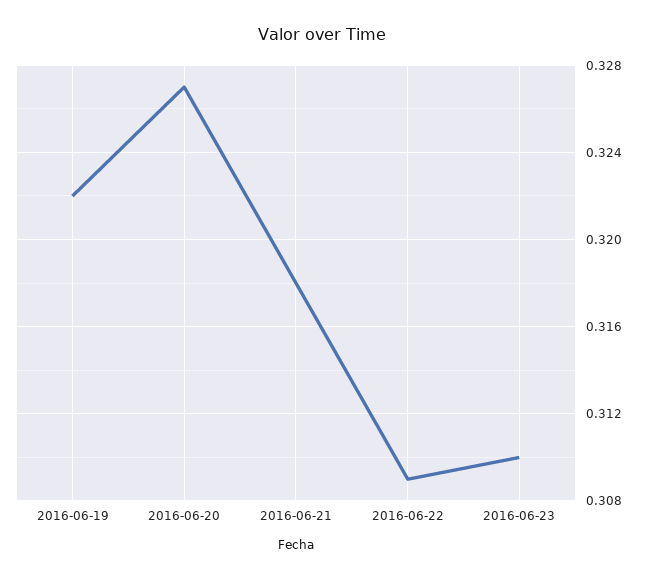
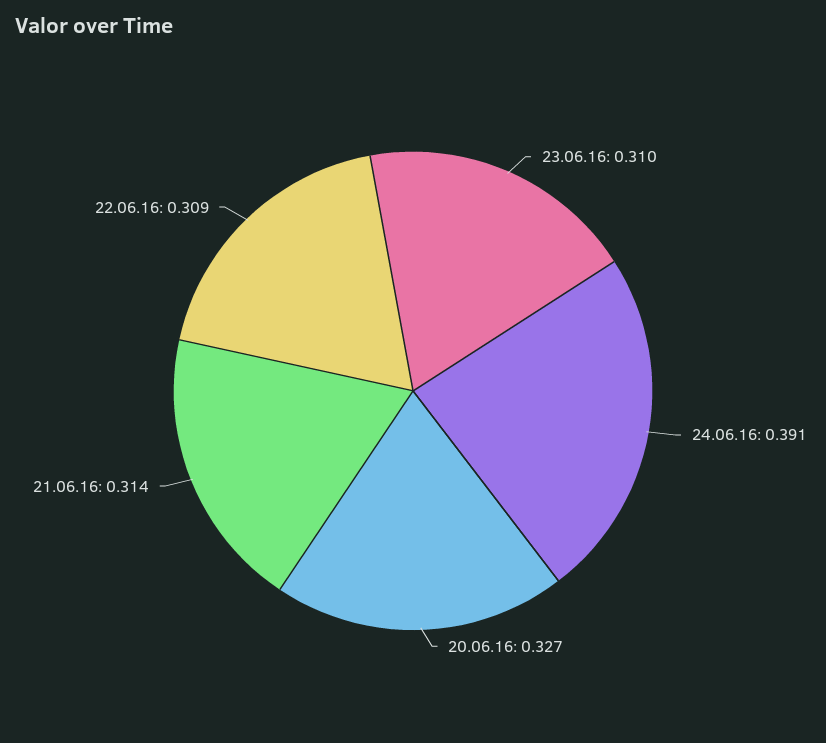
2016-06-19: 0.322 -> none
2016-06-21: 0.318 -> 0.314
24.06.16: none -> 0.391

